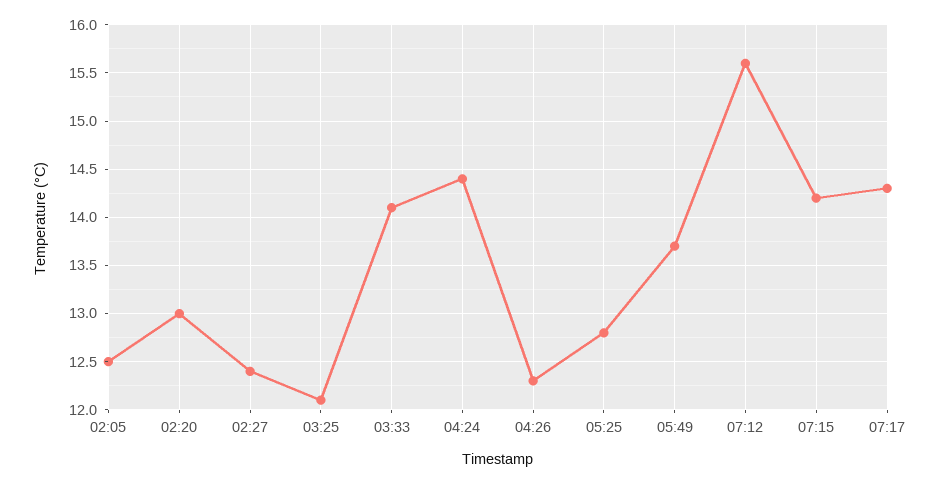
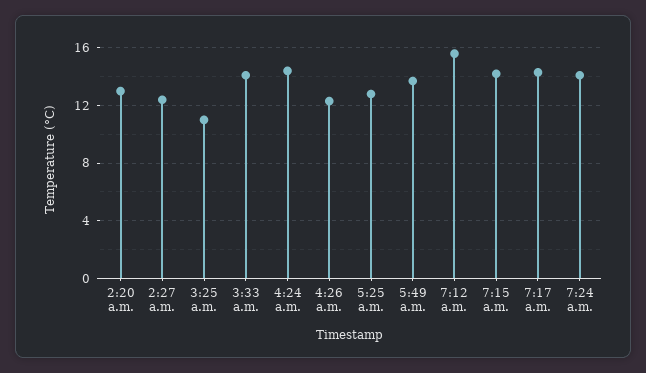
02:05: 12.5 -> none
03:25: 12.1 -> 11
7:24 a.m.: none -> 14

